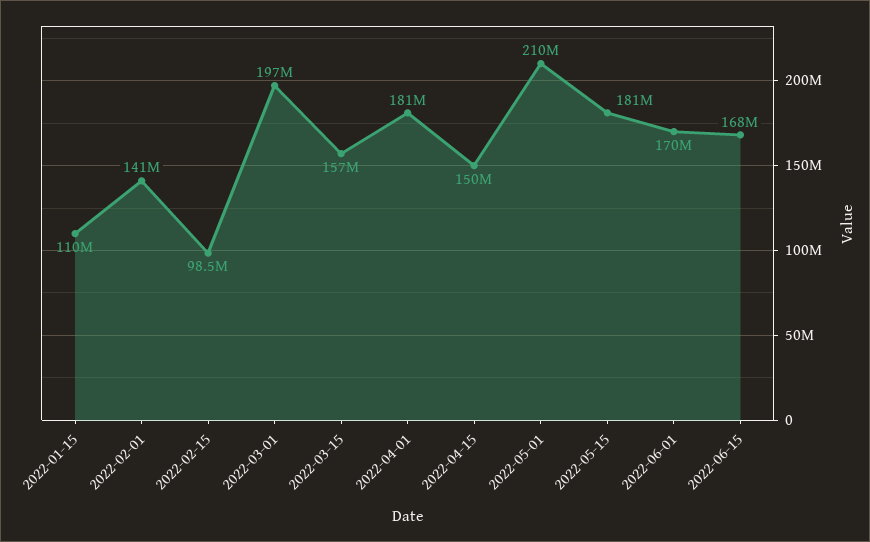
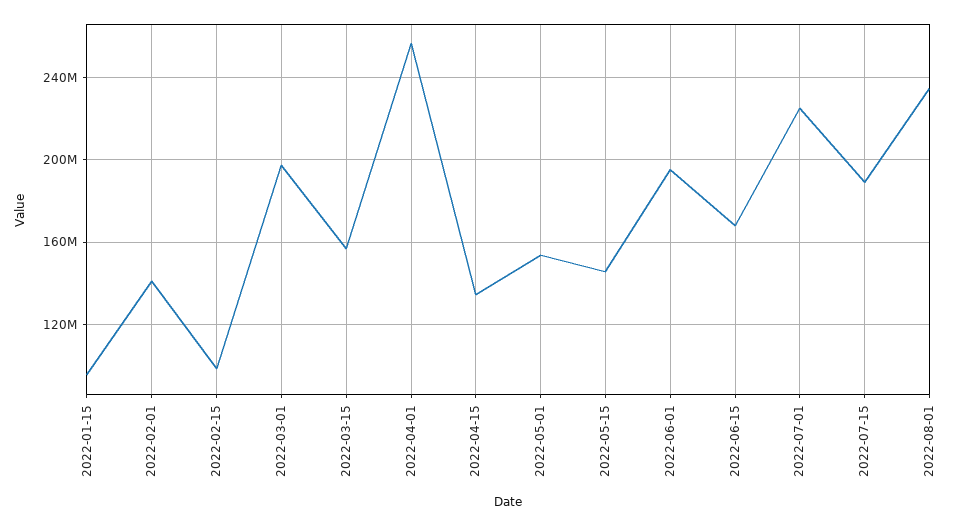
2022-01-15: 110000000 -> 95000000
2022-04-01: 181000000 -> 255000000
2022-04-15: 150000000 -> 135000000
2022-05-01: 210000000 -> 155000000
2022-05-15: 181000000 -> 145000000
2022-06-01: 170000000 -> 195000000
2022-07-01: none -> 225000000
2022-07-15: none -> 190000000
2022-08-01: none -> 235000000

